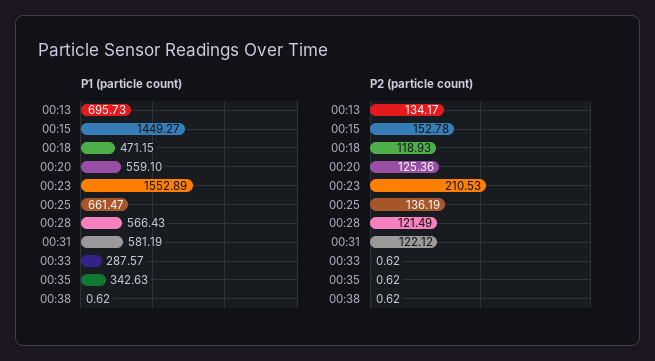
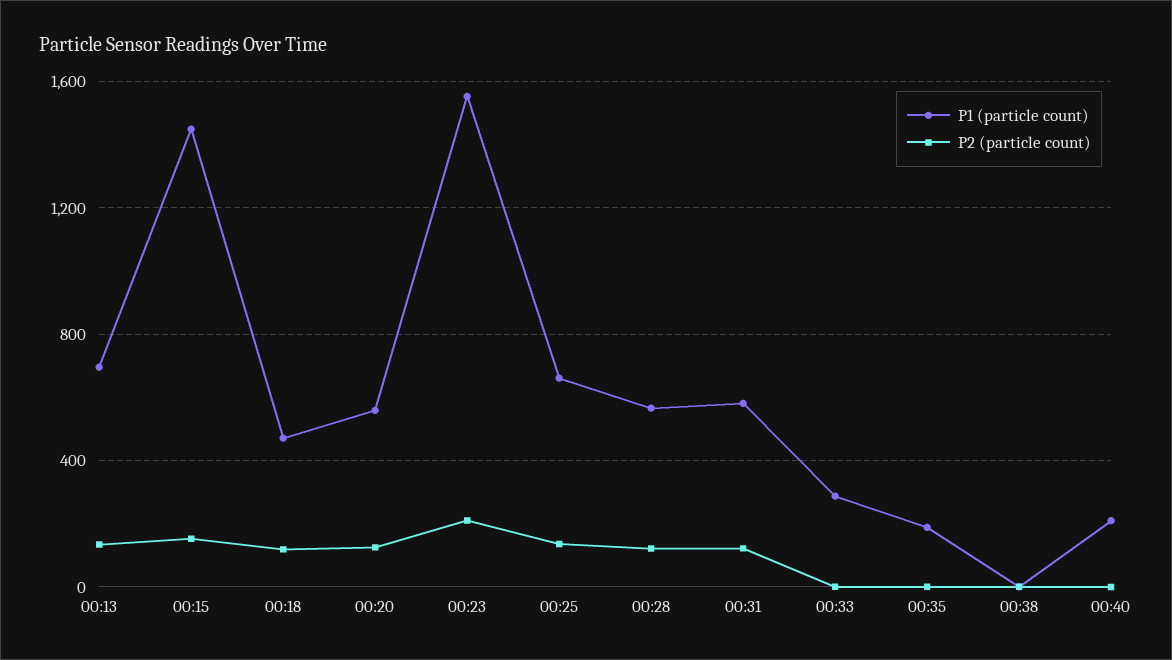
P1 (particle count), 00:35: 342.63 -> 200
P1 (particle count), 00:40: none -> 200
P2 (particle count), 00:40: none -> 0

